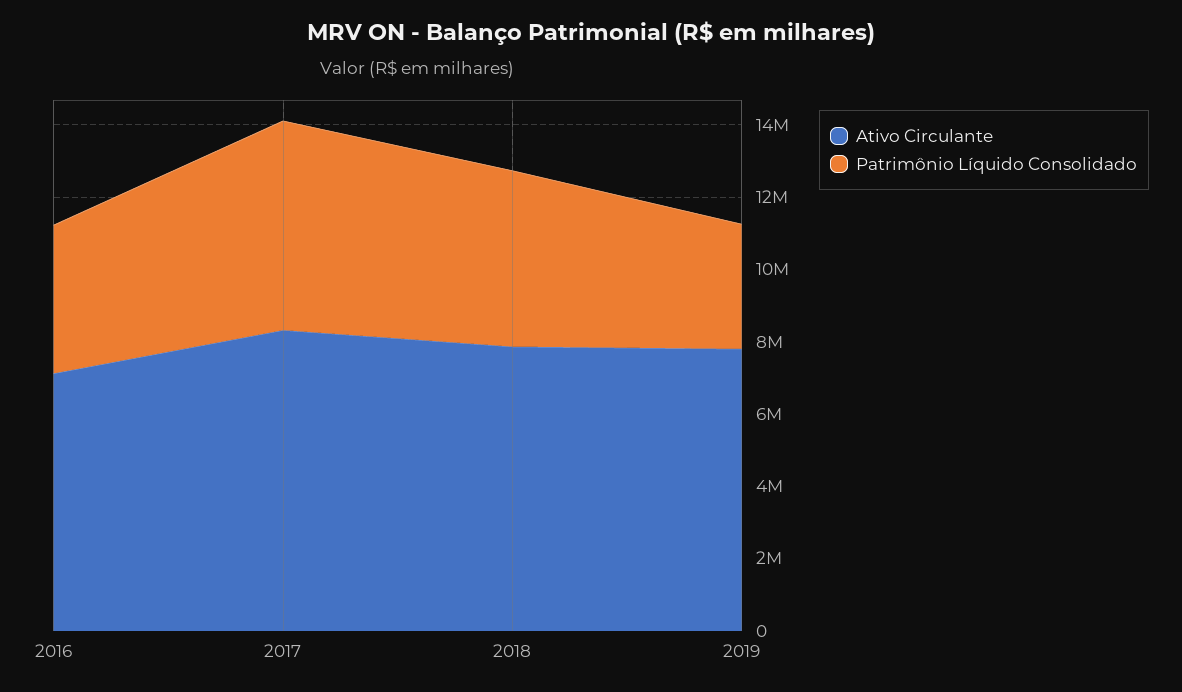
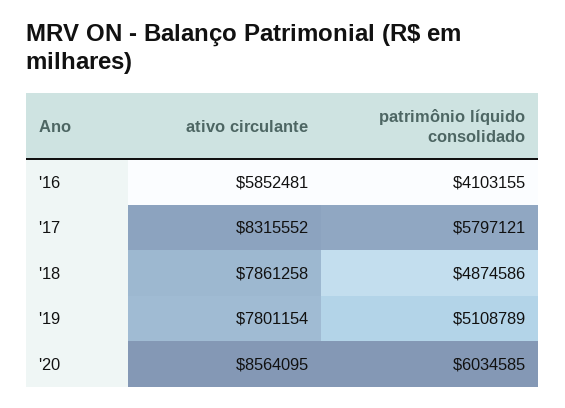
Ativo Circulante, 2016: 7000000 -> 5852481
Patrimônio Líquido Consolidado, 2019: 3500000 -> 5108789
Ativo Circulante, '20: none -> 8564095
Patrimônio Líquido Consolidado, '20: none -> 6034585

